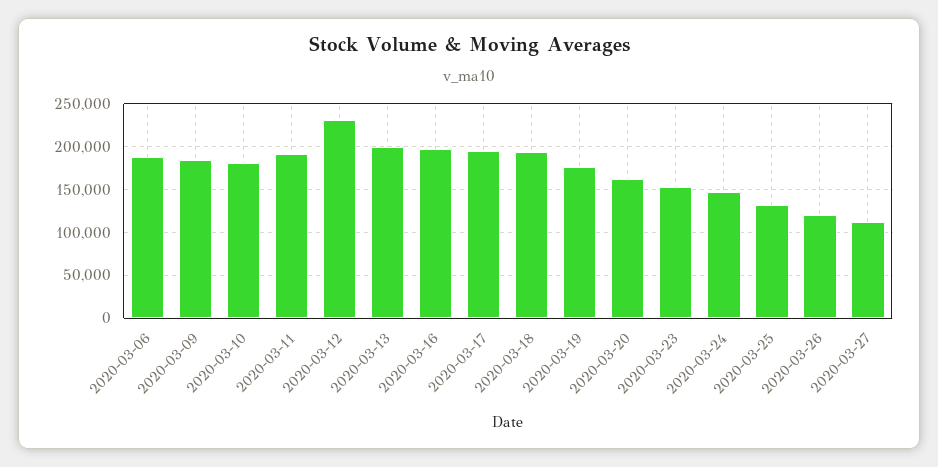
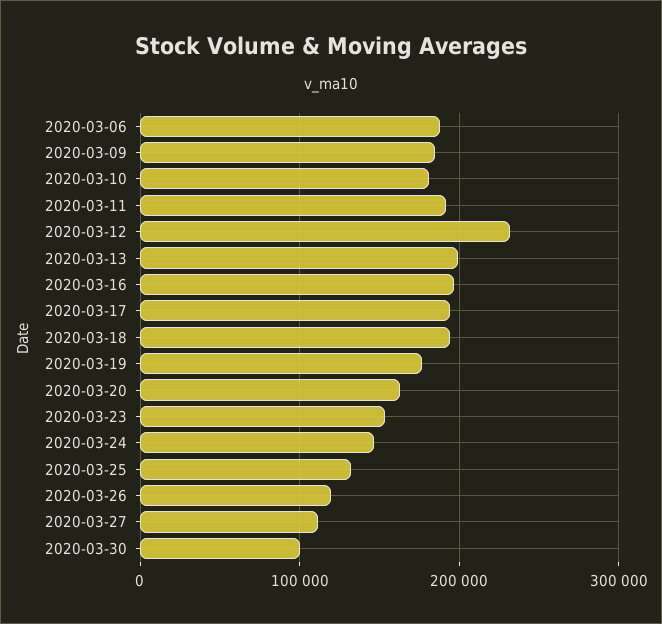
2020-03-30: none -> 100000

